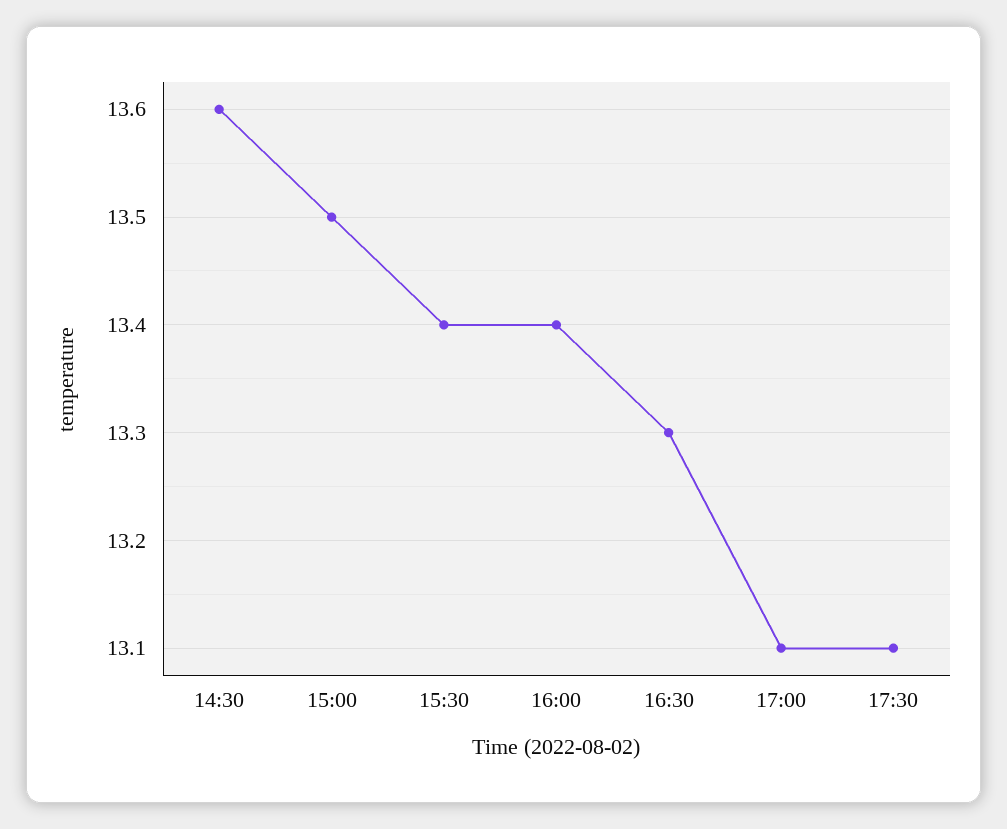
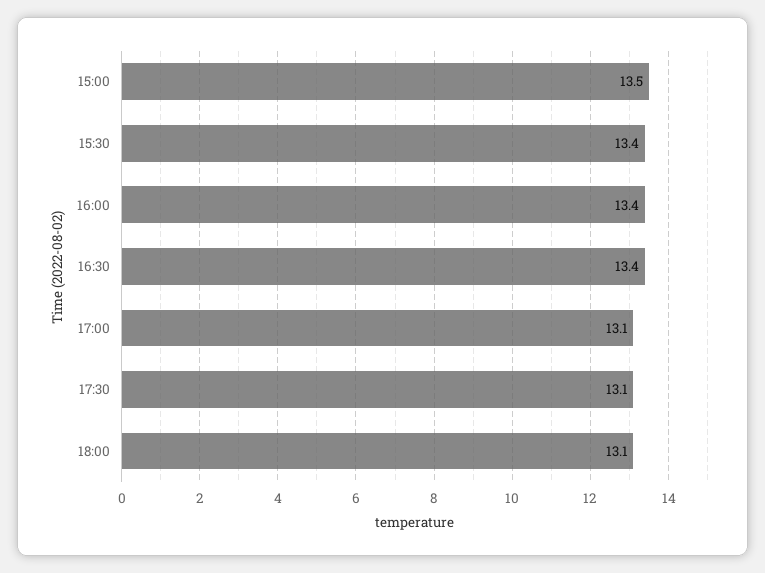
14:30: 13.6 -> none
16:30: 13.3 -> 13.4
18:00: none -> 13.1

